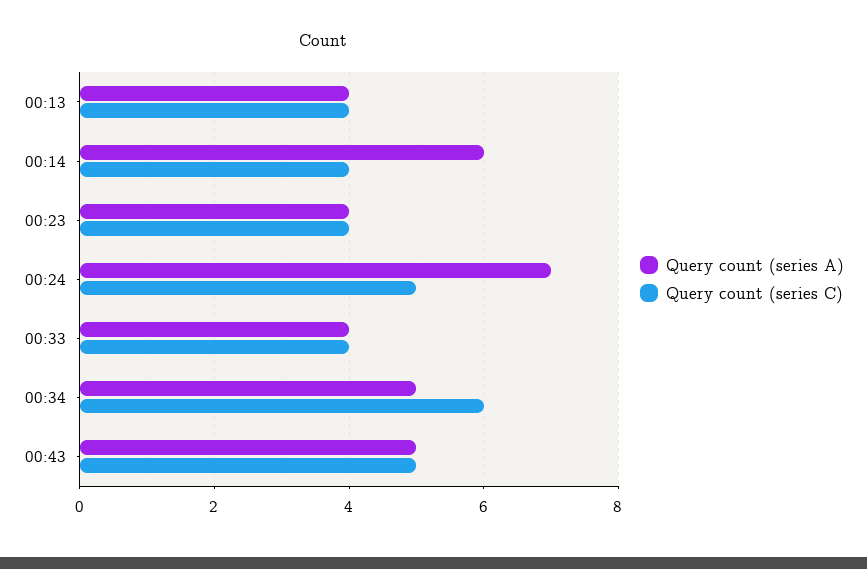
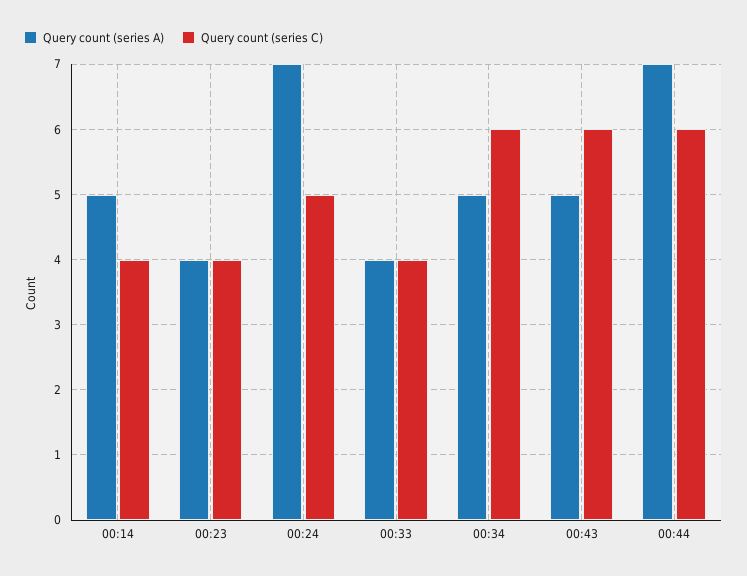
Query count (series A), 00:13: 4 -> none
Query count (series C), 00:13: 4 -> none
Query count (series A), 00:14: 6 -> 5
Query count (series C), 00:43: 5 -> 6
Query count (series A), 00:44: none -> 7
Query count (series C), 00:44: none -> 6

